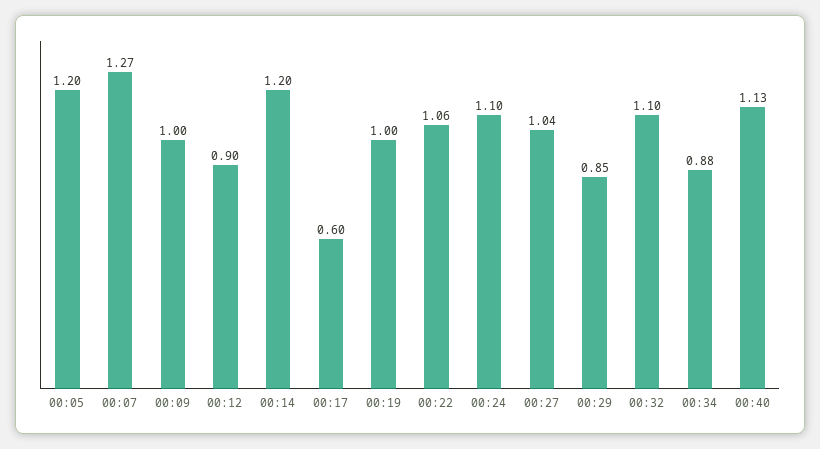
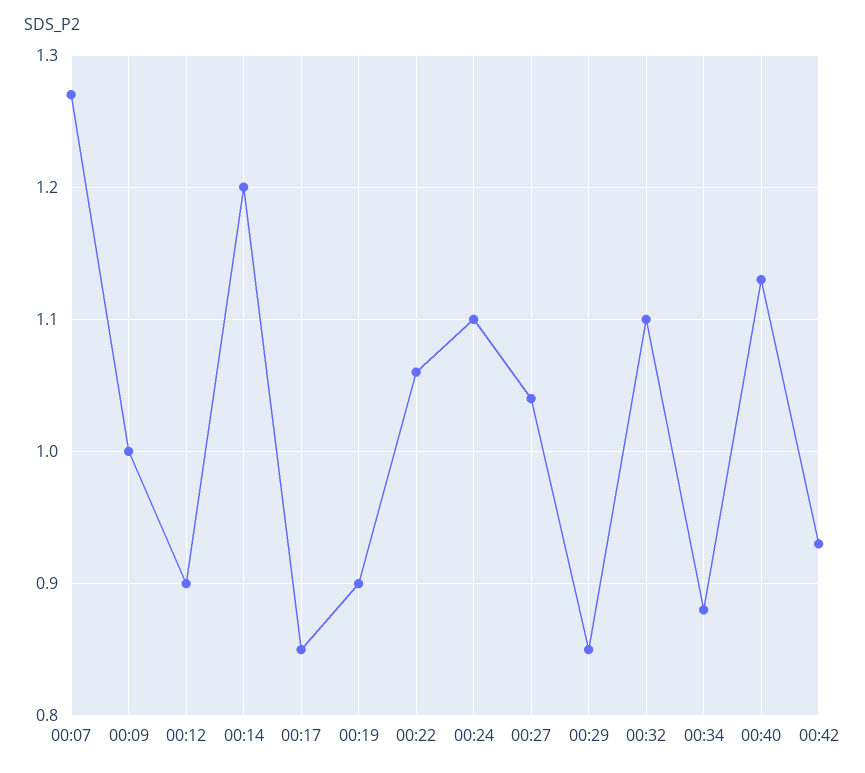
00:05: 1.2 -> none
00:17: 0.6 -> 0.85
00:19: 1 -> 0.9
00:42: none -> 0.93

